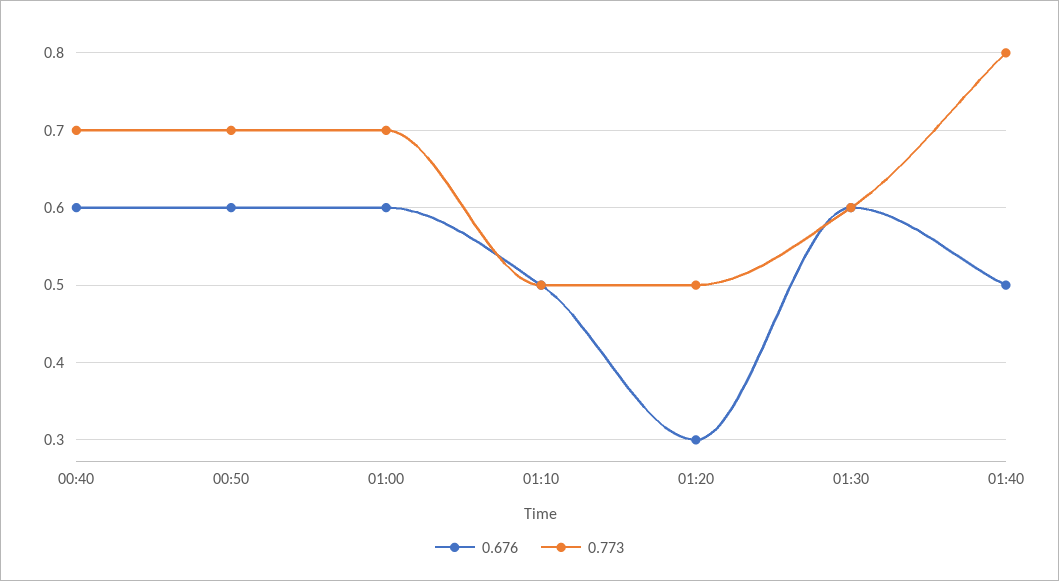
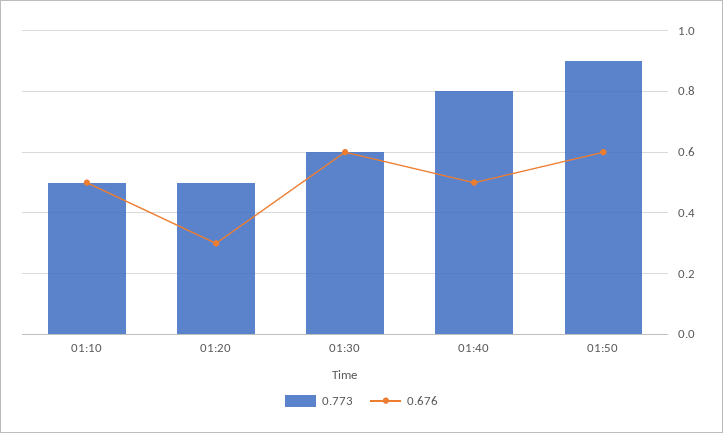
0.676, 00:40: 0.6 -> none
0.773, 00:40: 0.7 -> none
0.676, 00:50: 0.6 -> none
0.773, 00:50: 0.7 -> none
0.676, 01:00: 0.6 -> none
0.773, 01:00: 0.7 -> none
0.773, 01:50: none -> 0.9
0.676, 01:50: none -> 0.6

